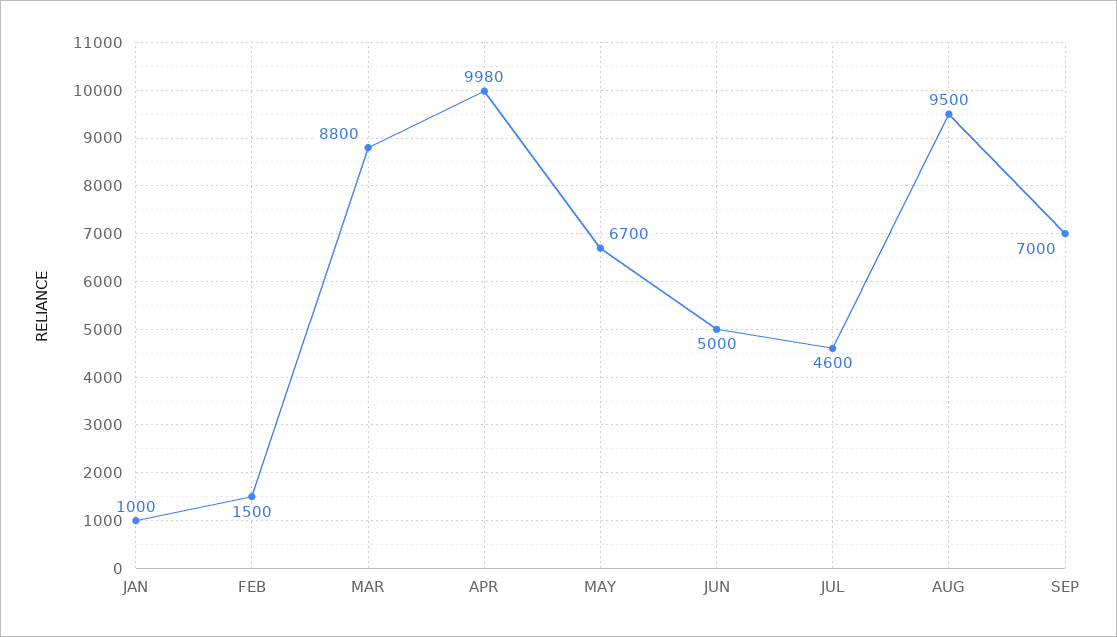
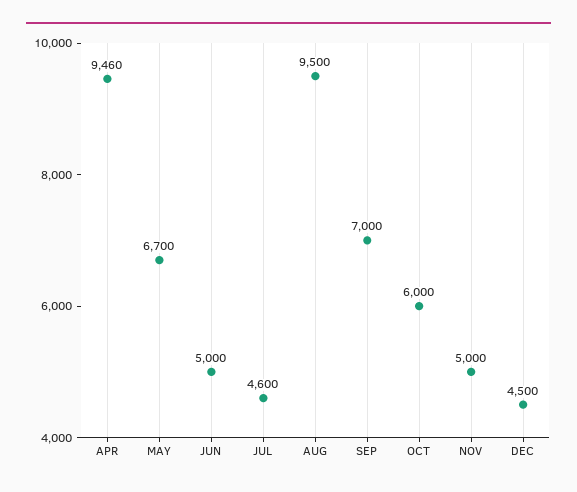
JAN: 1000 -> none
FEB: 1500 -> none
MAR: 8800 -> none
APR: 9980 -> 9460
OCT: none -> 6000
NOV: none -> 5000
DEC: none -> 4500

